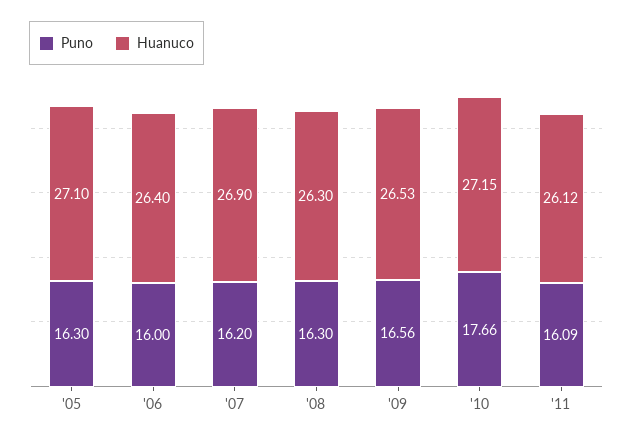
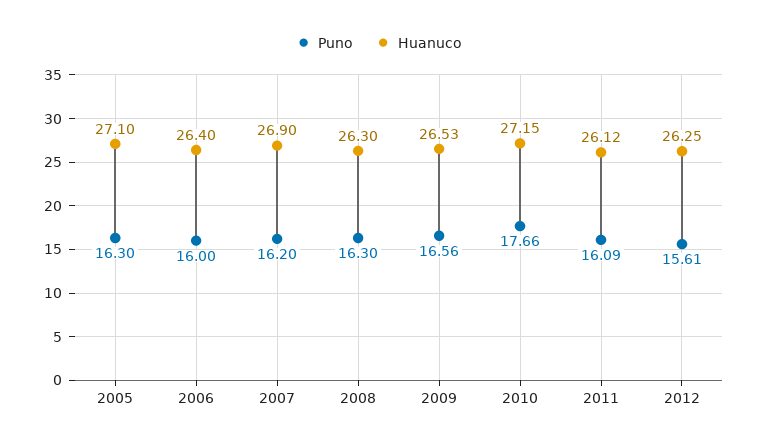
Puno, 2012: none -> 15.61
Huanuco, 2012: none -> 26.25

